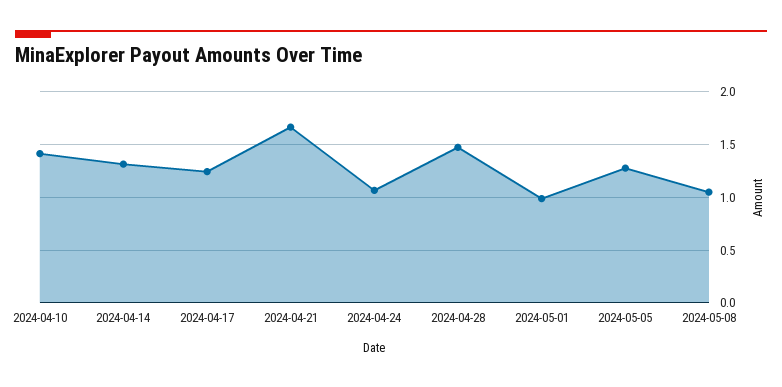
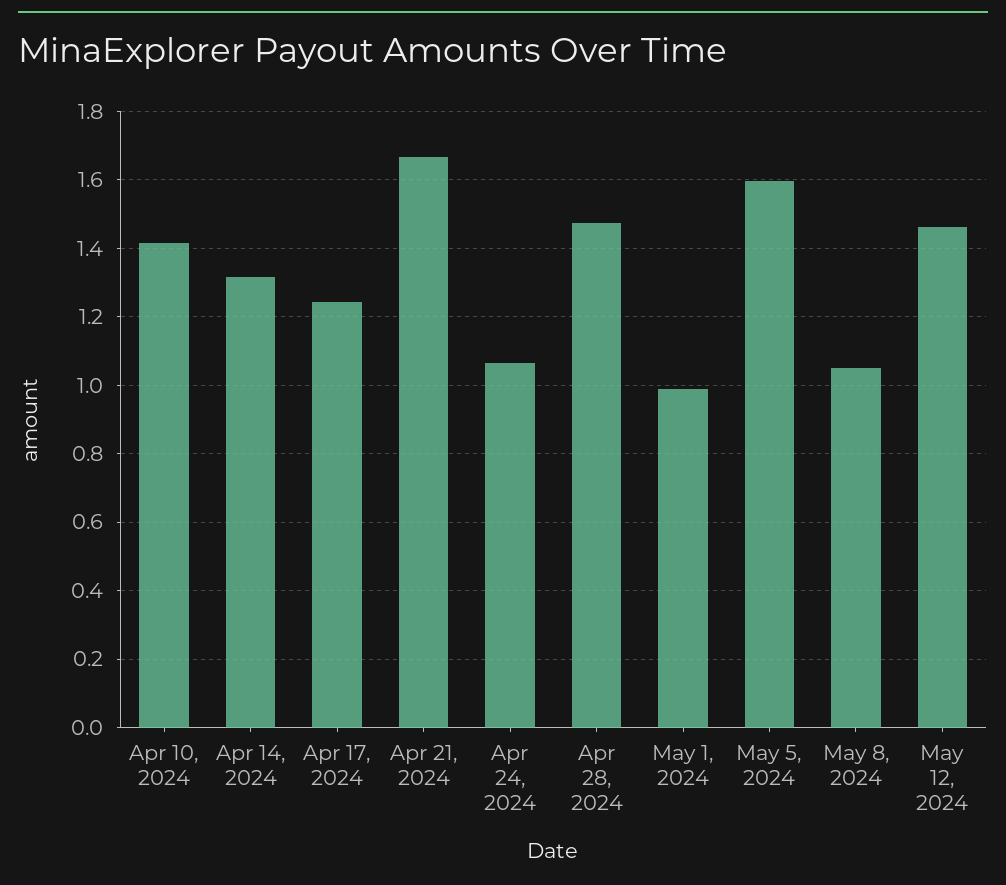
2024-05-05: 1.3 -> 1.6
May 12, 2024: none -> 1.46

